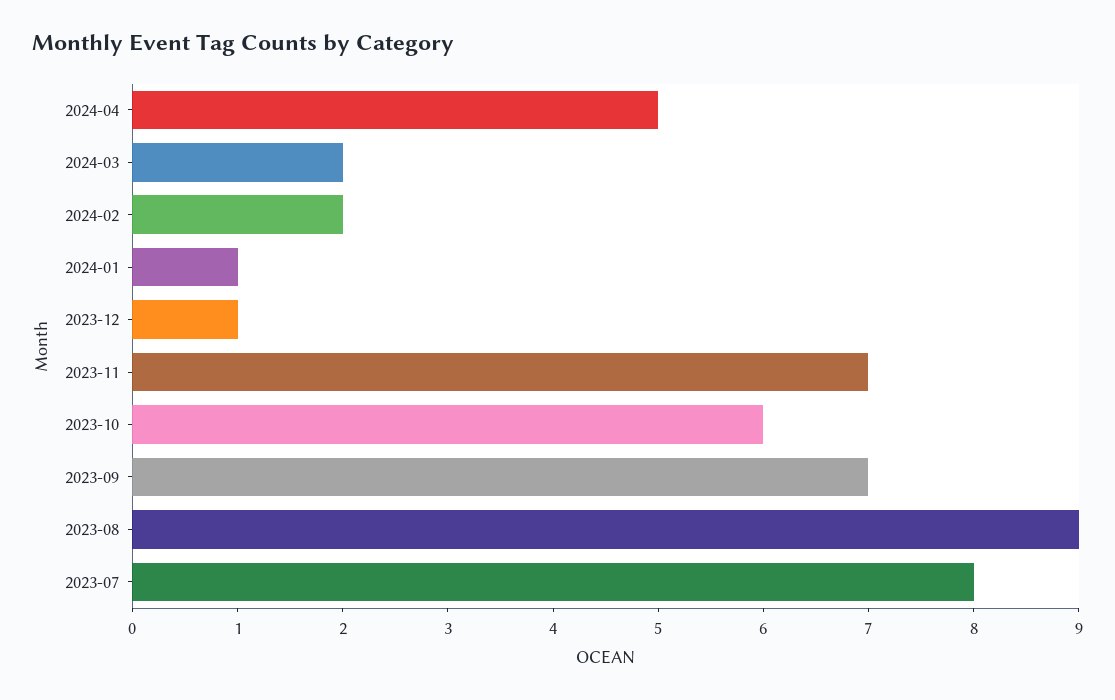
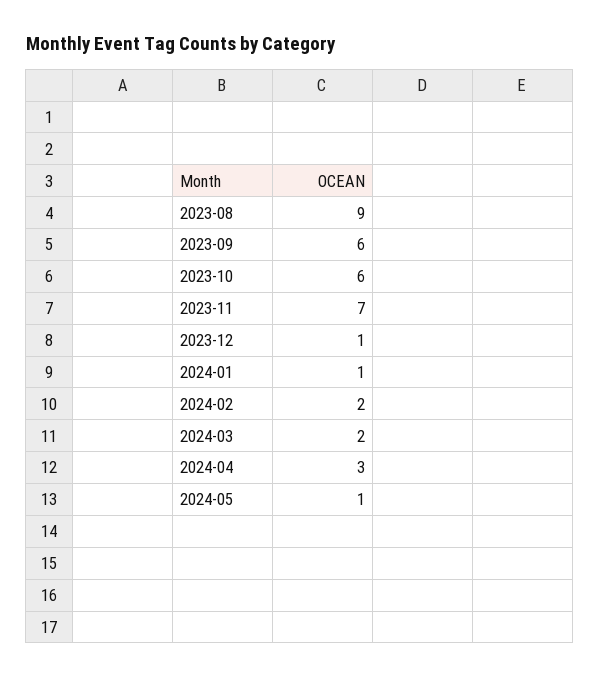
2024-04: 5 -> 3
2023-09: 7 -> 6
2023-07: 8 -> none
2024-05: none -> 1

